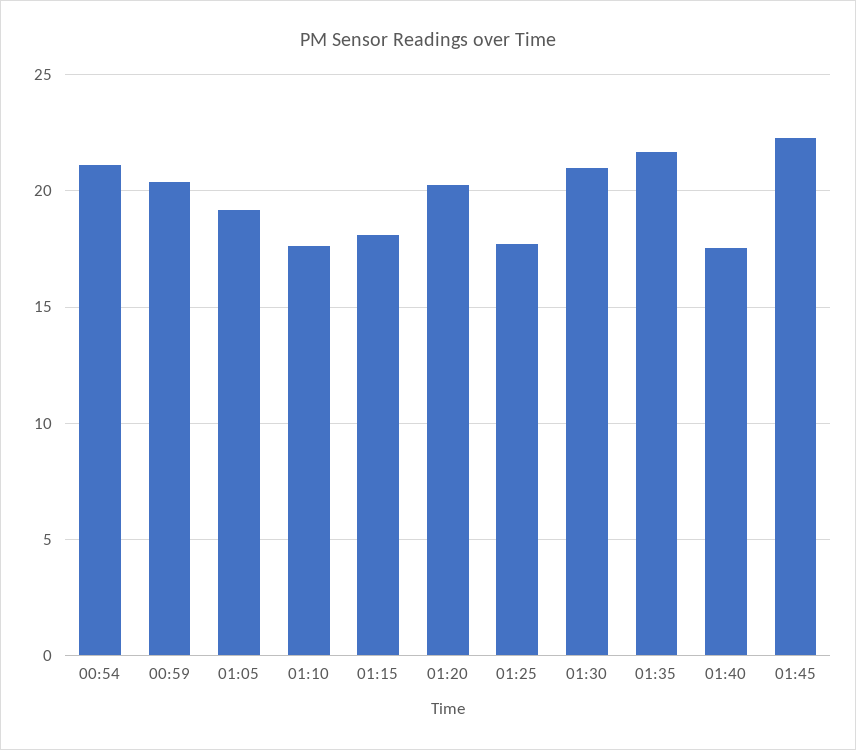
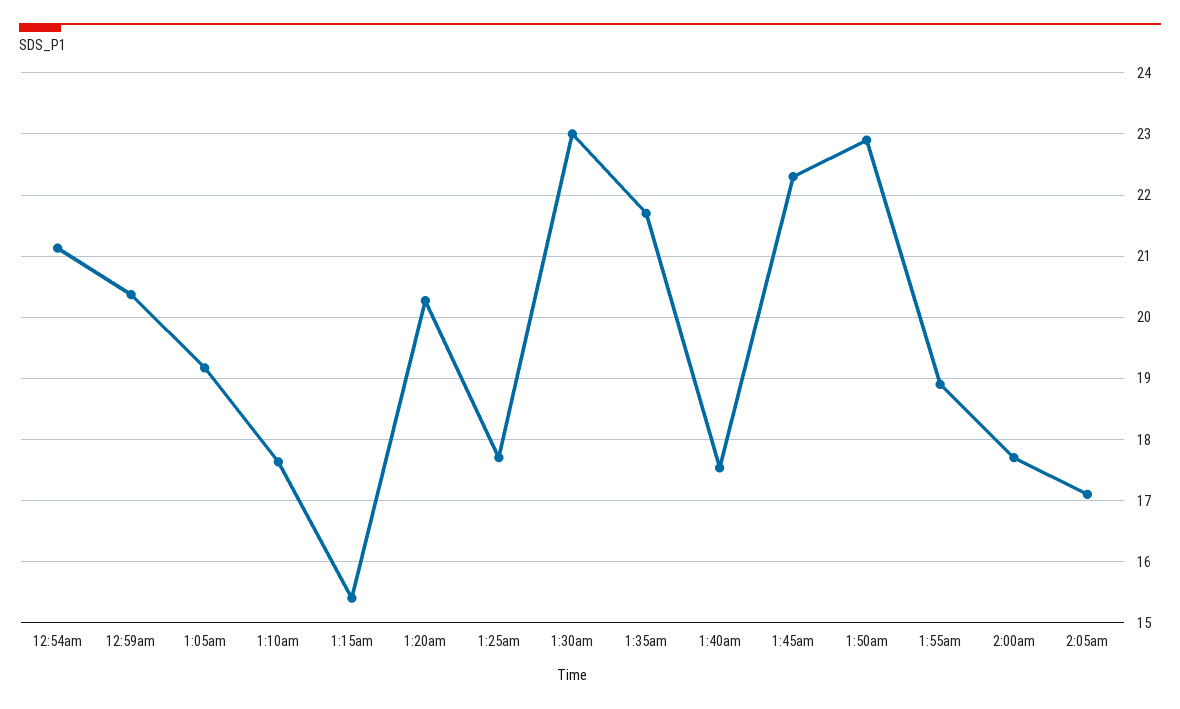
01:15: 18 -> 15.4
01:30: 21 -> 23
1:50am: none -> 22.9
1:55am: none -> 18.9
2:00am: none -> 17.7
2:05am: none -> 17.1

